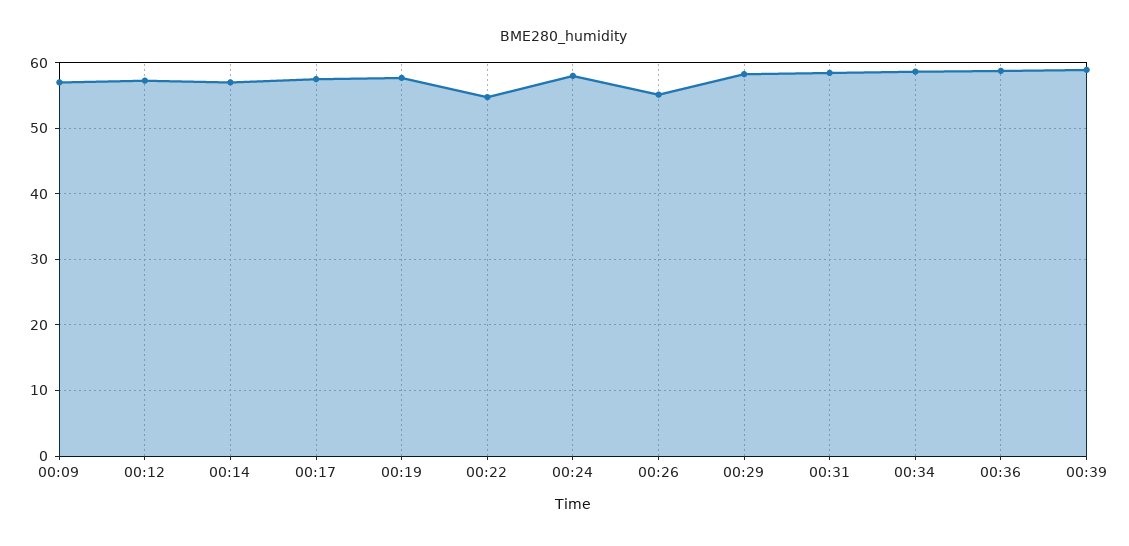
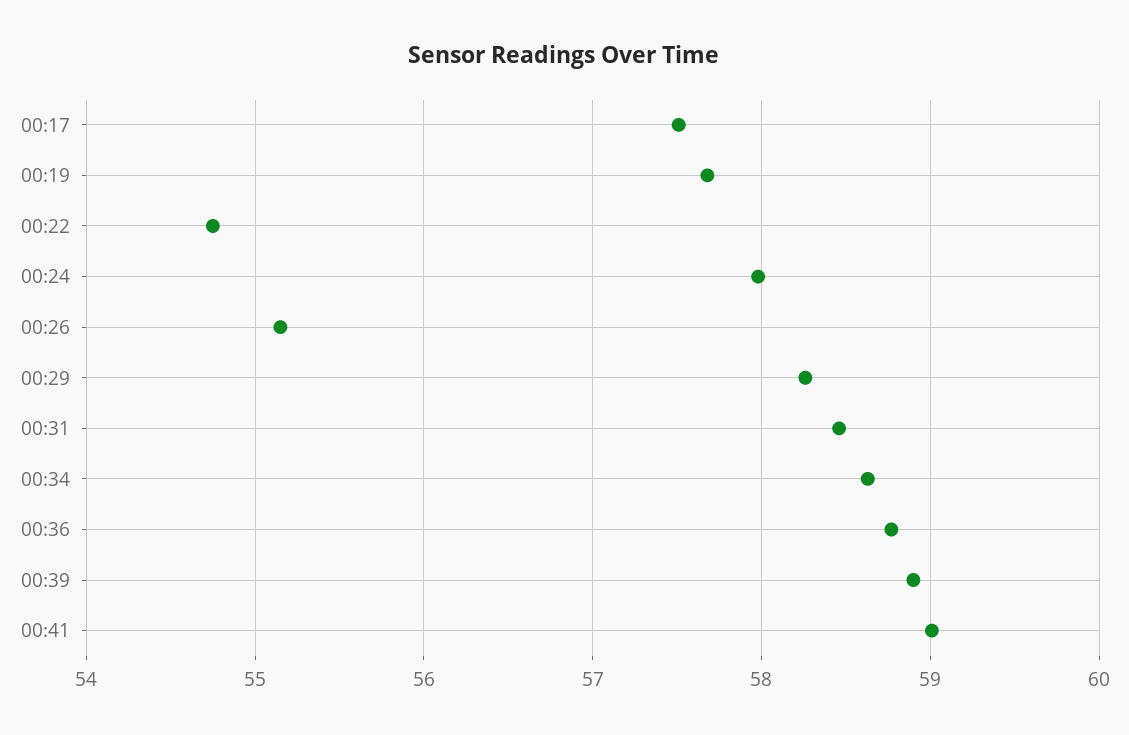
00:09: 57 -> none
00:12: 57 -> none
00:14: 57 -> none
00:41: none -> 59

